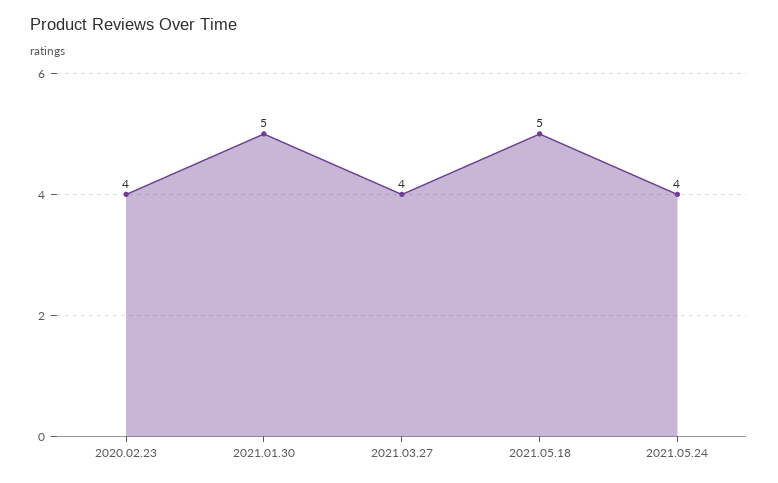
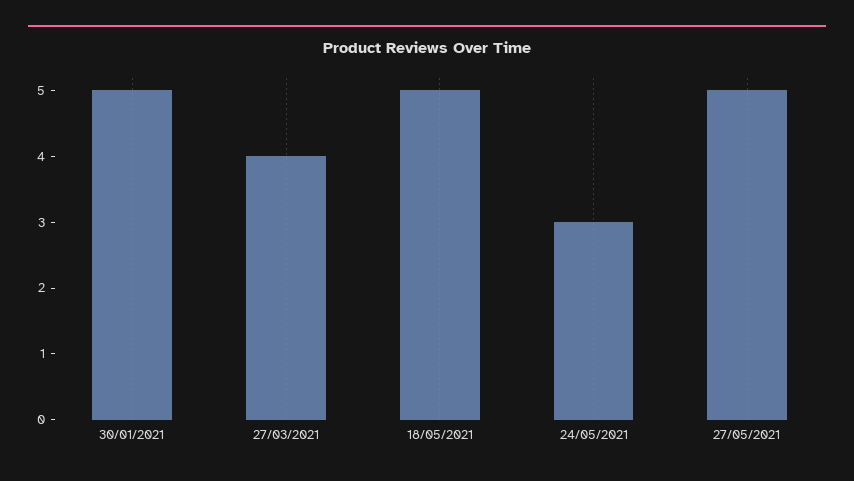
2020.02.23: 4 -> none
2021.05.24: 4 -> 3
27/05/2021: none -> 5

